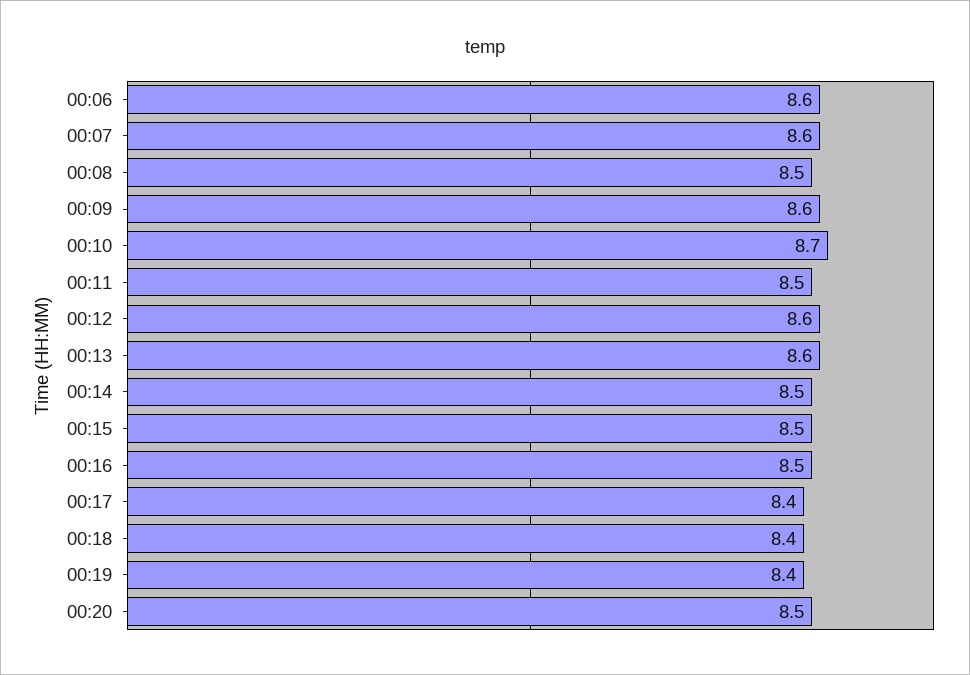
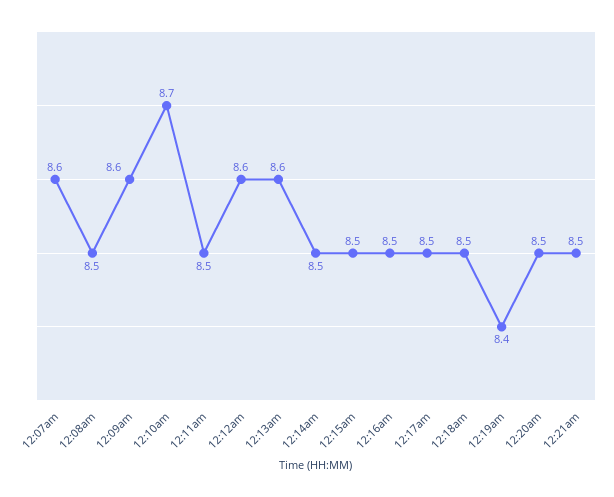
00:06: 8.6 -> none
00:17: 8.4 -> 8.5
00:18: 8.4 -> 8.5
12:21am: none -> 8.5

